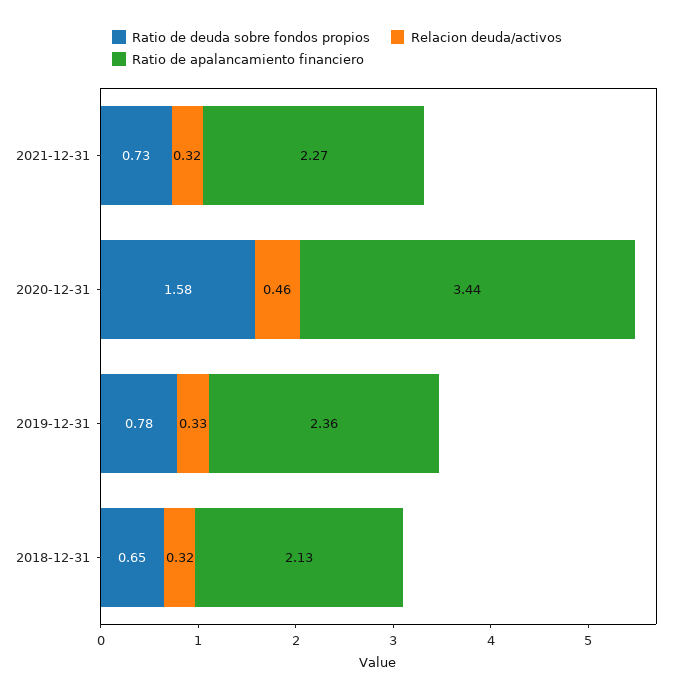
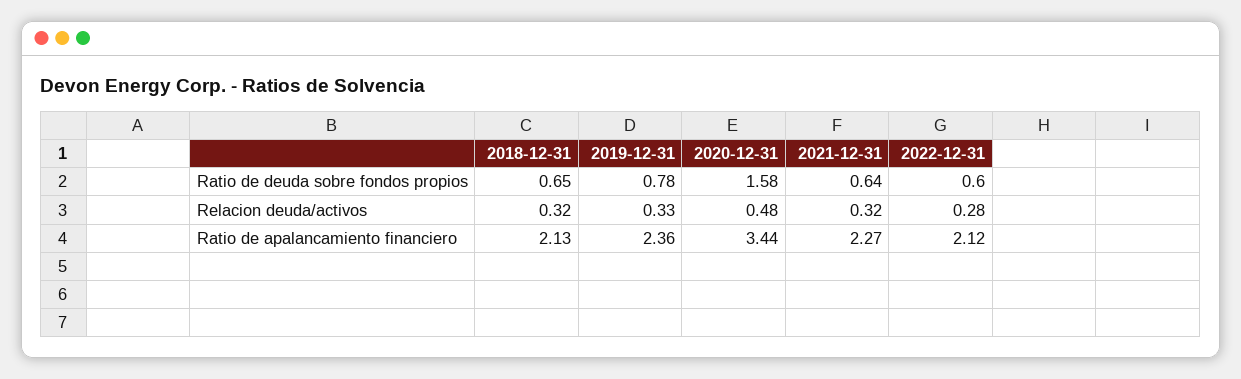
Ratio de deuda sobre fondos propios, 2021-12-31: 0.73 -> 0.64
Relacion deuda/activos, 2020-12-31: 0.46 -> 0.48
Ratio de deuda sobre fondos propios, 2022-12-31: none -> 0.6
Relacion deuda/activos, 2022-12-31: none -> 0.28
Ratio de apalancamiento financiero, 2022-12-31: none -> 2.12

